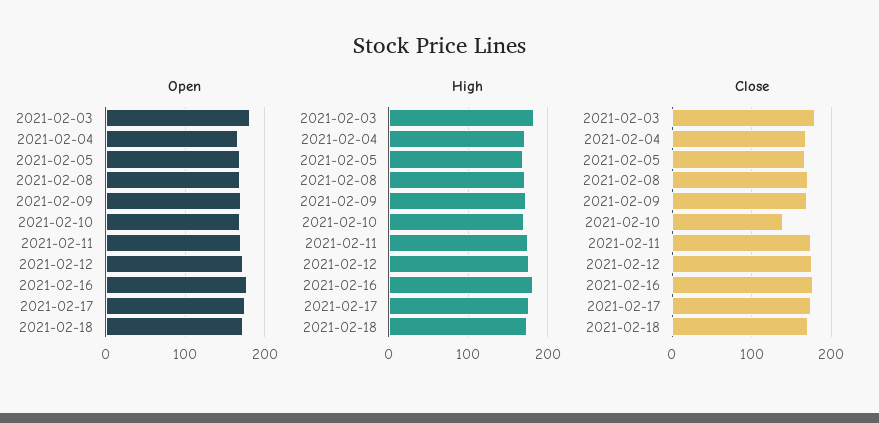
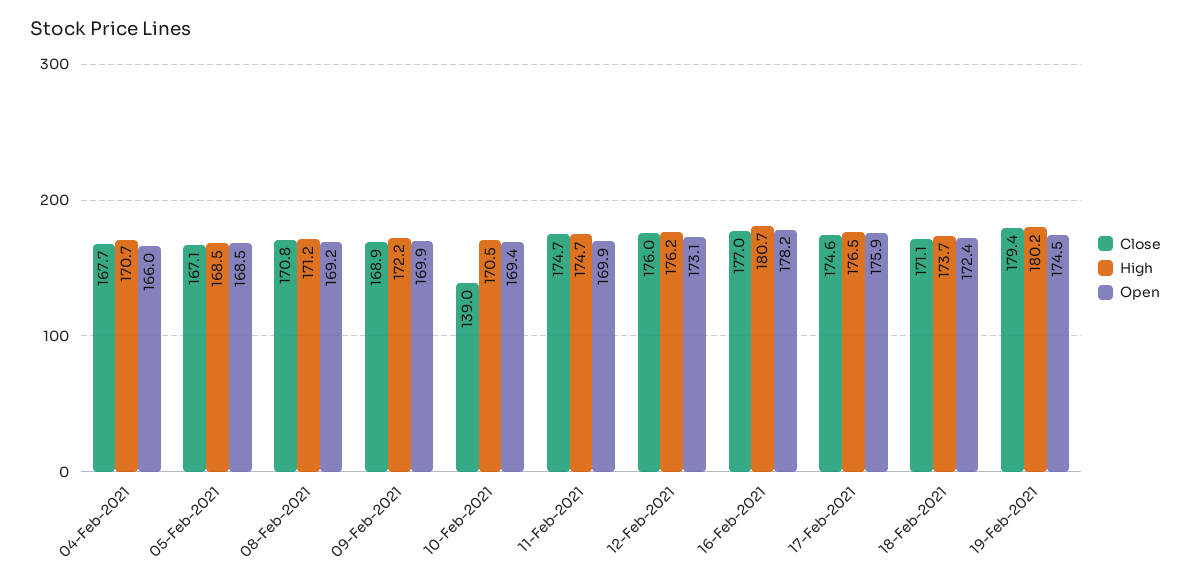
Open, 2021-02-03: 180 -> none
High, 2021-02-03: 180 -> none
Close, 2021-02-03: 180 -> none
Close, 19-Feb-2021: none -> 179.4
High, 19-Feb-2021: none -> 180.2
Open, 19-Feb-2021: none -> 174.5

